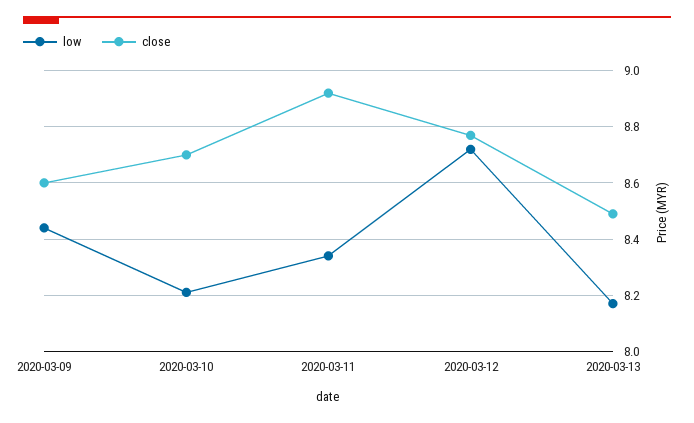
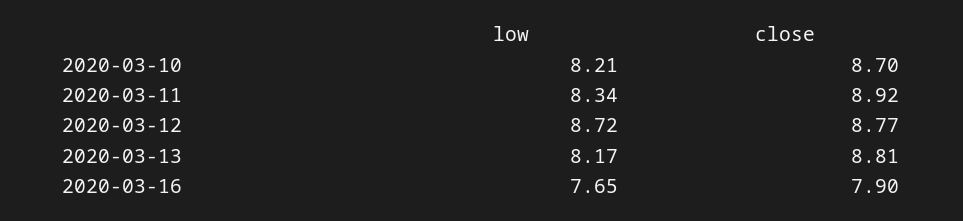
low, 2020-03-09: 8.45 -> none
close, 2020-03-09: 8.6 -> none
close, 2020-03-13: 8.5 -> 8.81
low, 2020-03-16: none -> 7.65
close, 2020-03-16: none -> 7.9

